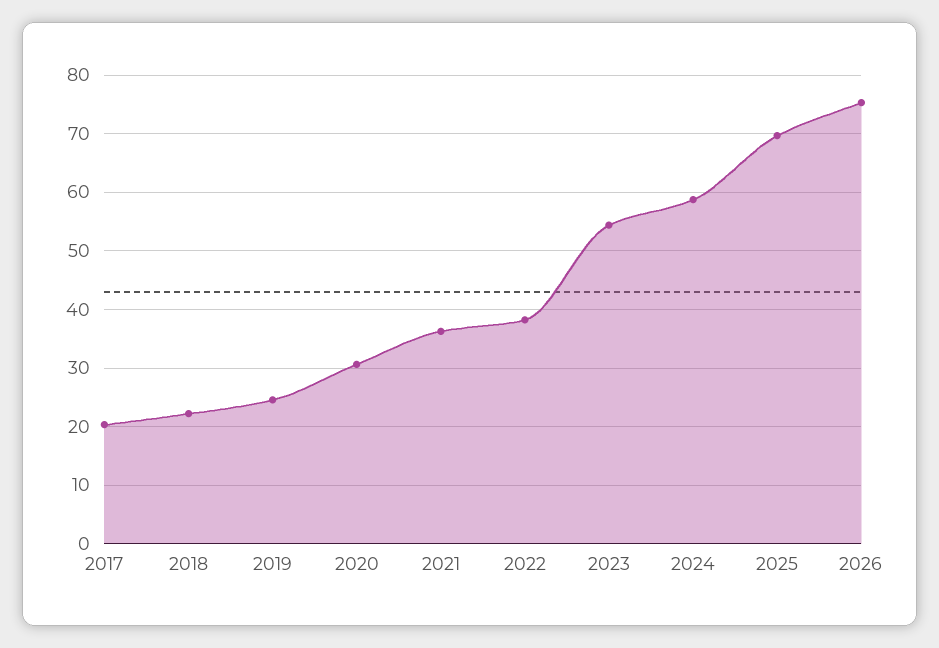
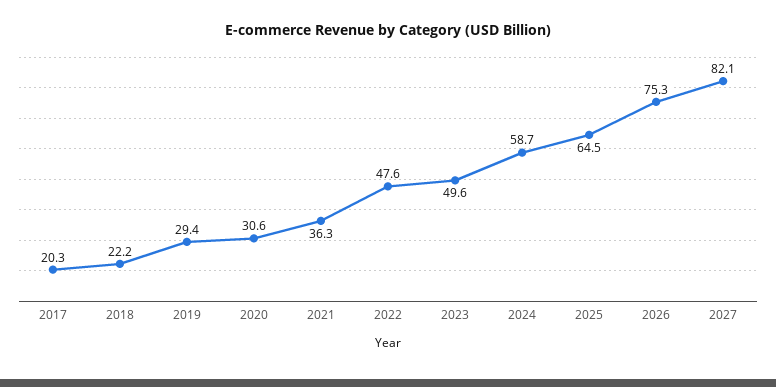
2019: 24 -> 29.4
2022: 38 -> 47.6
2023: 54 -> 49.6
2025: 70 -> 64.5
2027: none -> 82.1

